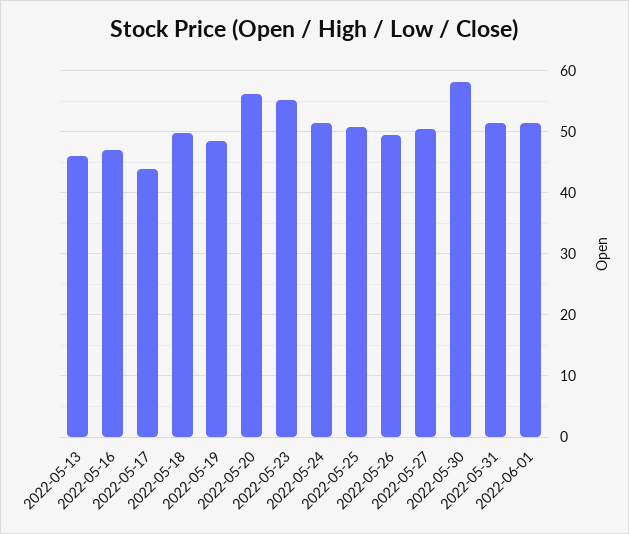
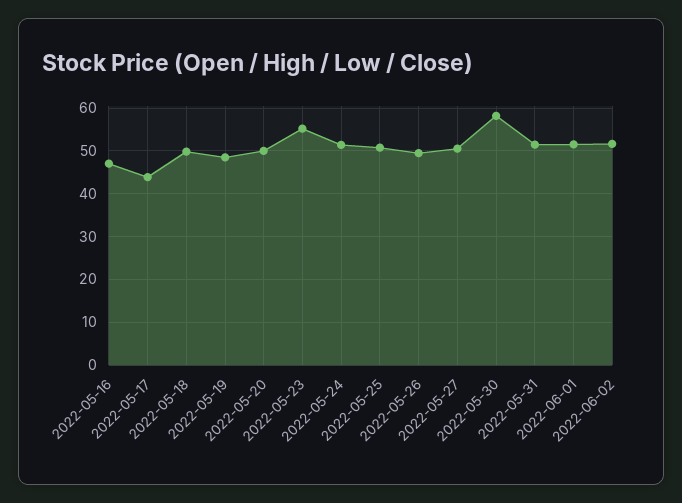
2022-05-13: 46 -> none
2022-05-20: 56 -> 50
2022-06-02: none -> 52

